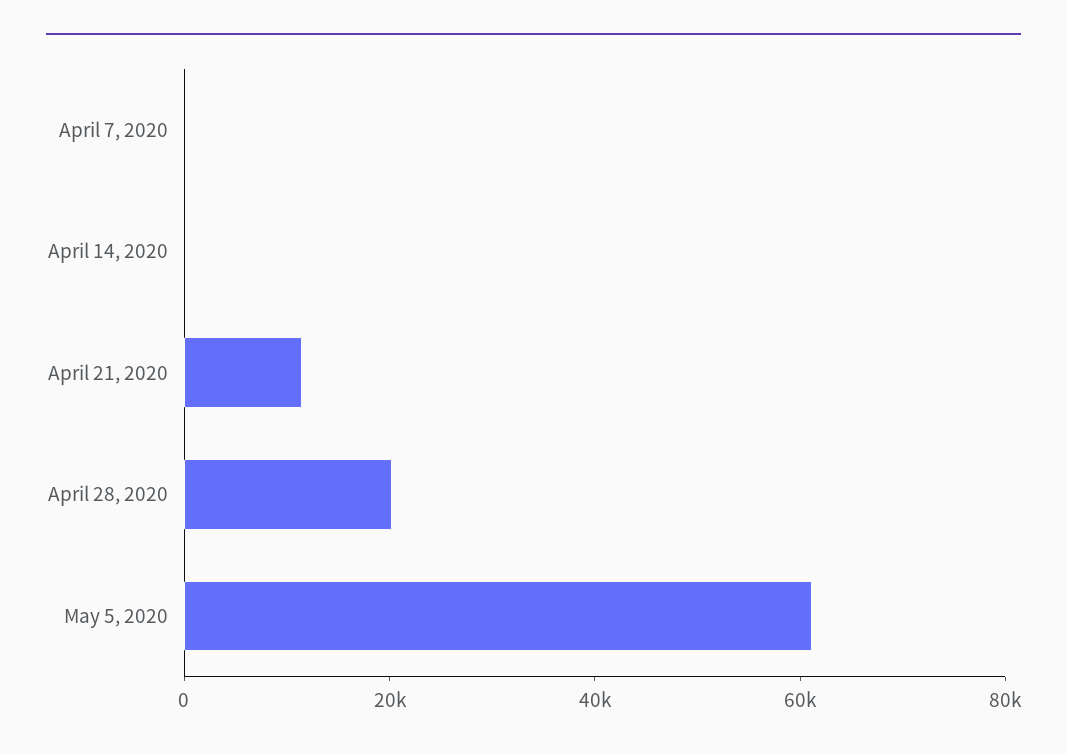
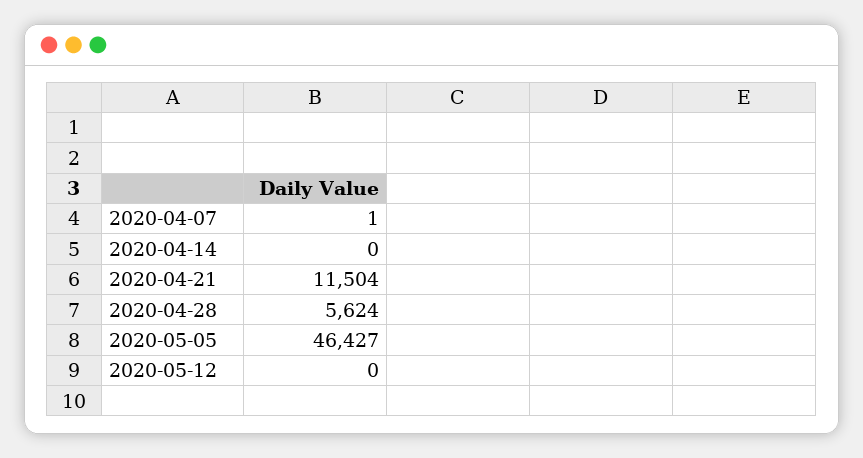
April 28, 2020: 20000 -> 5624
May 5, 2020: 60000 -> 46427
2020-05-12: none -> 0

